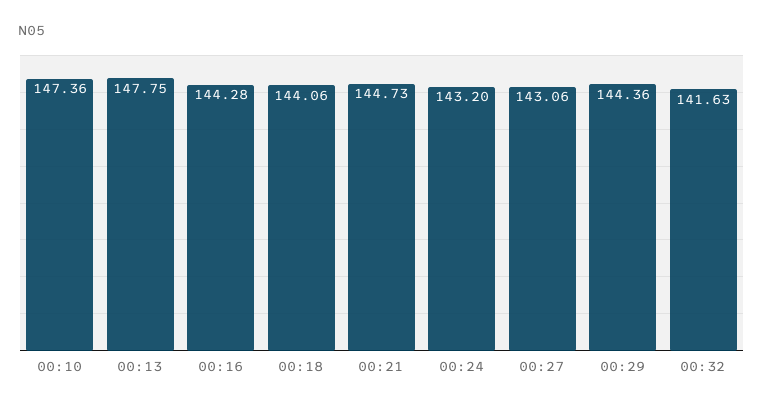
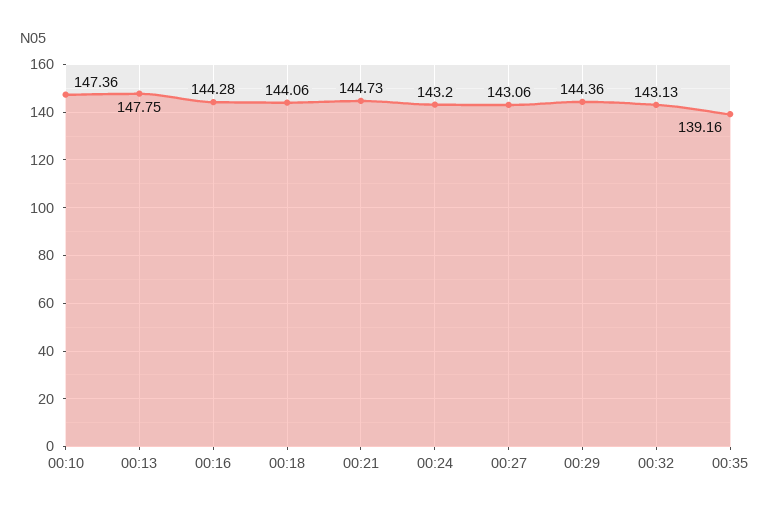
00:32: 141.63 -> 143.13
00:35: none -> 139.16

